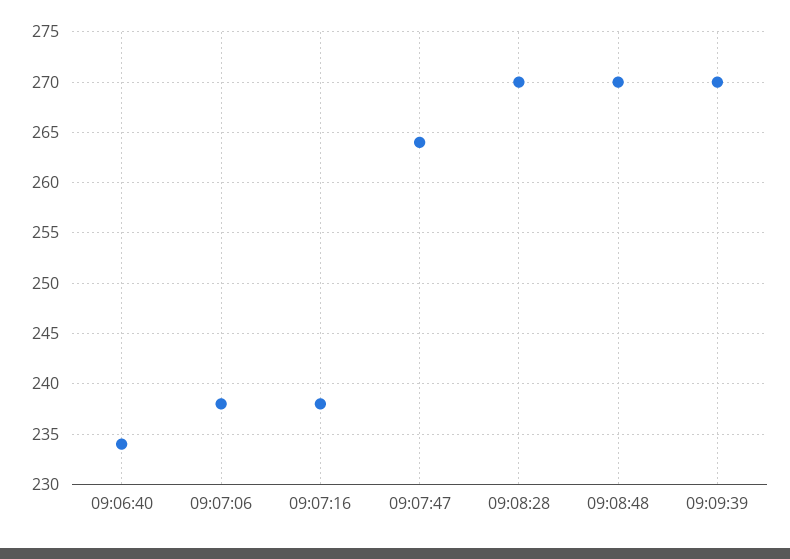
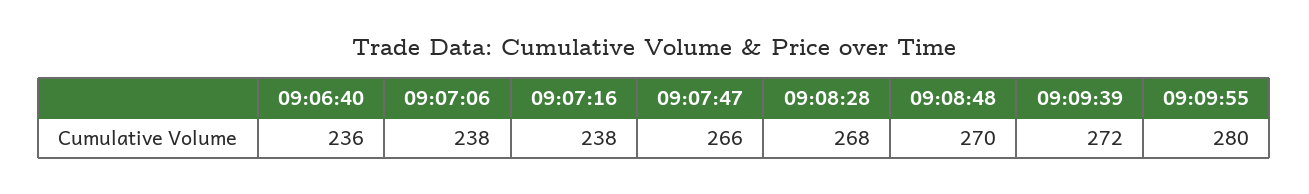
09:06:40: 234 -> 236
09:07:47: 264 -> 266
09:08:28: 270 -> 268
09:09:39: 270 -> 272
09:09:55: none -> 280

